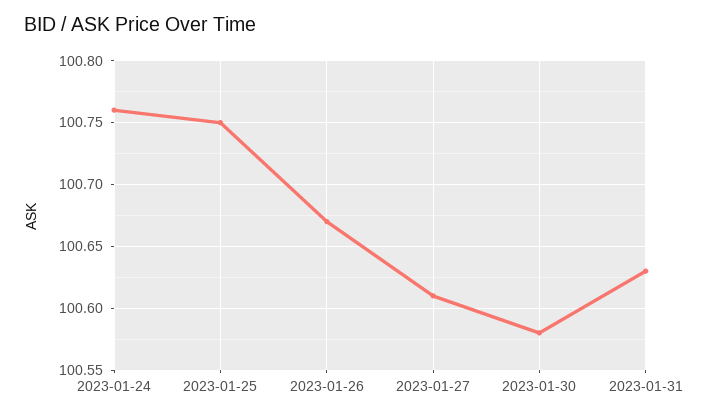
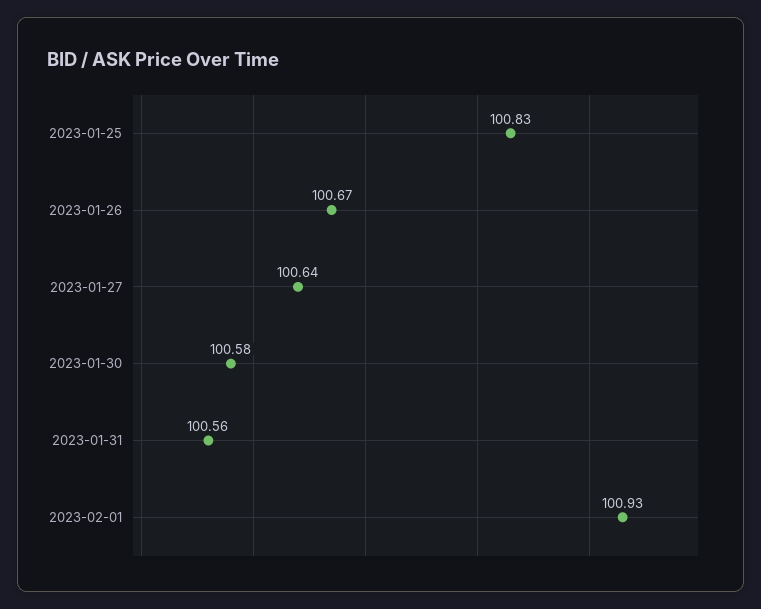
2023-01-24: 100.76 -> none
2023-01-25: 100.75 -> 100.83
2023-01-27: 100.61 -> 100.64
2023-01-31: 100.63 -> 100.56
2023-02-01: none -> 100.93

